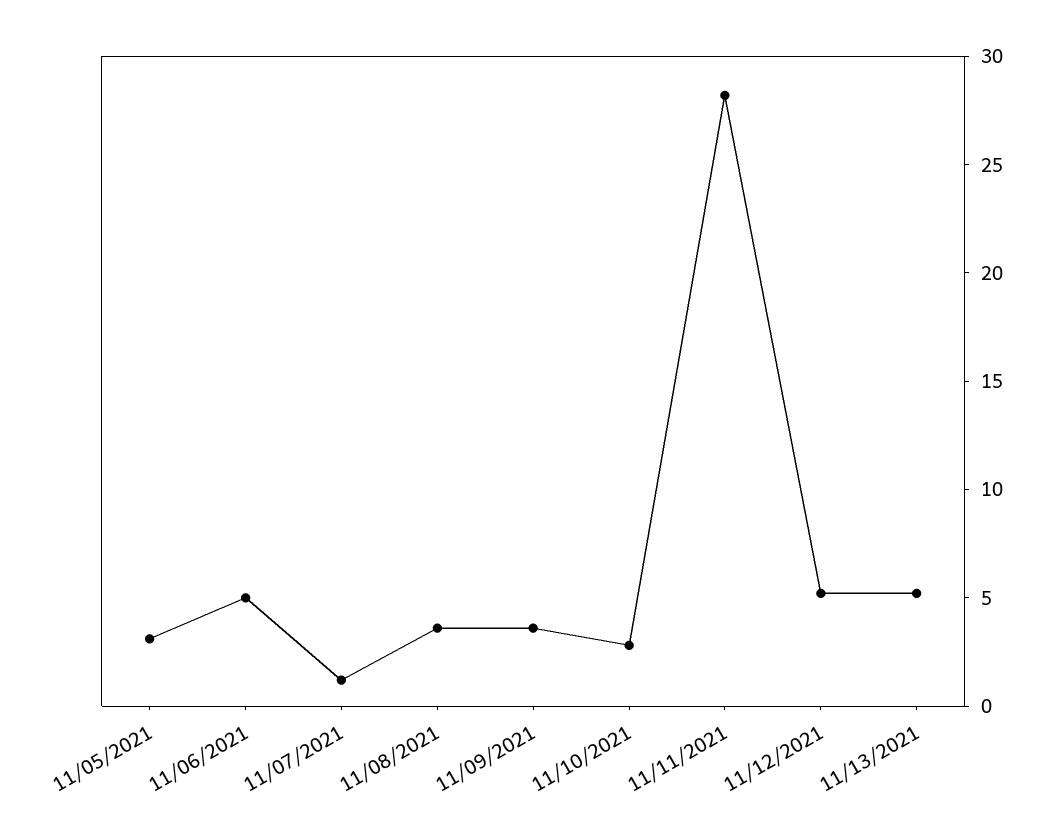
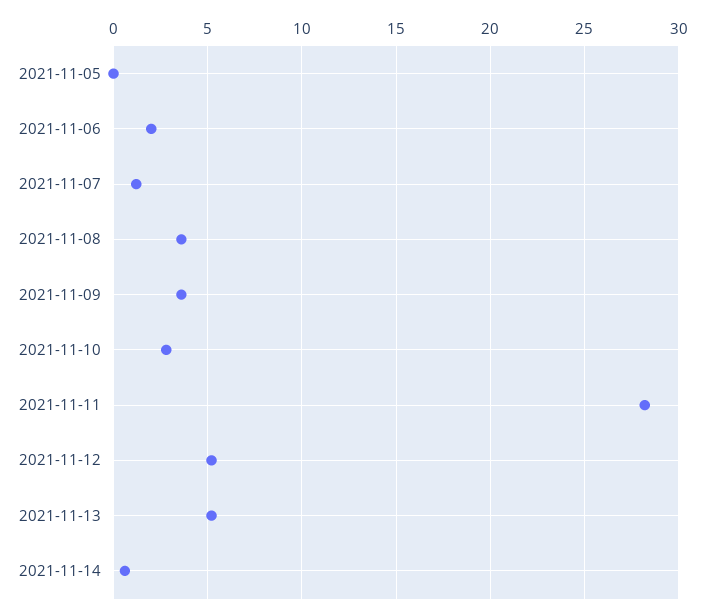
11/05/2021: 3 -> 0
11/06/2021: 5 -> 2
2021-11-14: none -> 0.5

